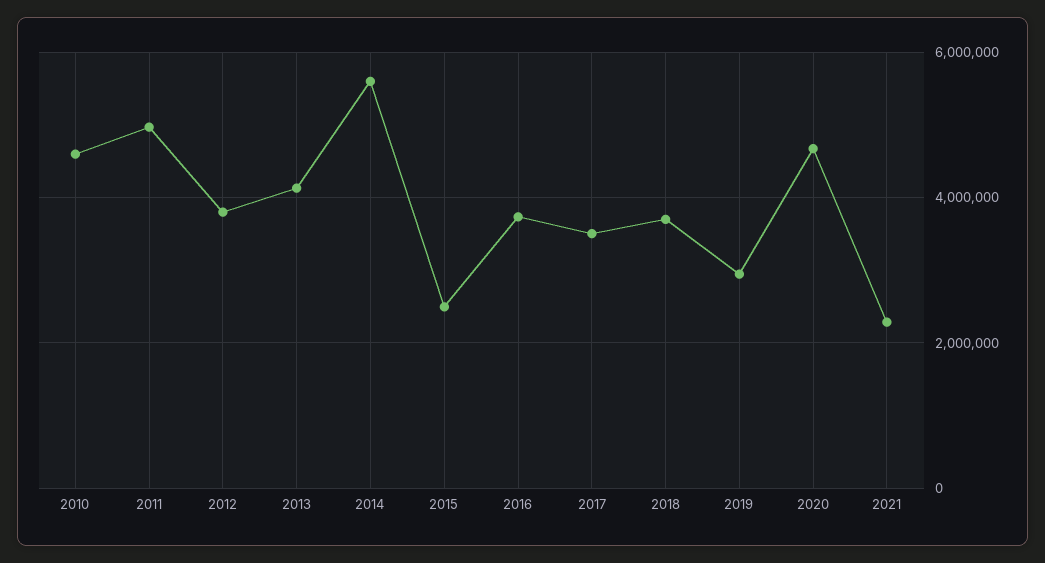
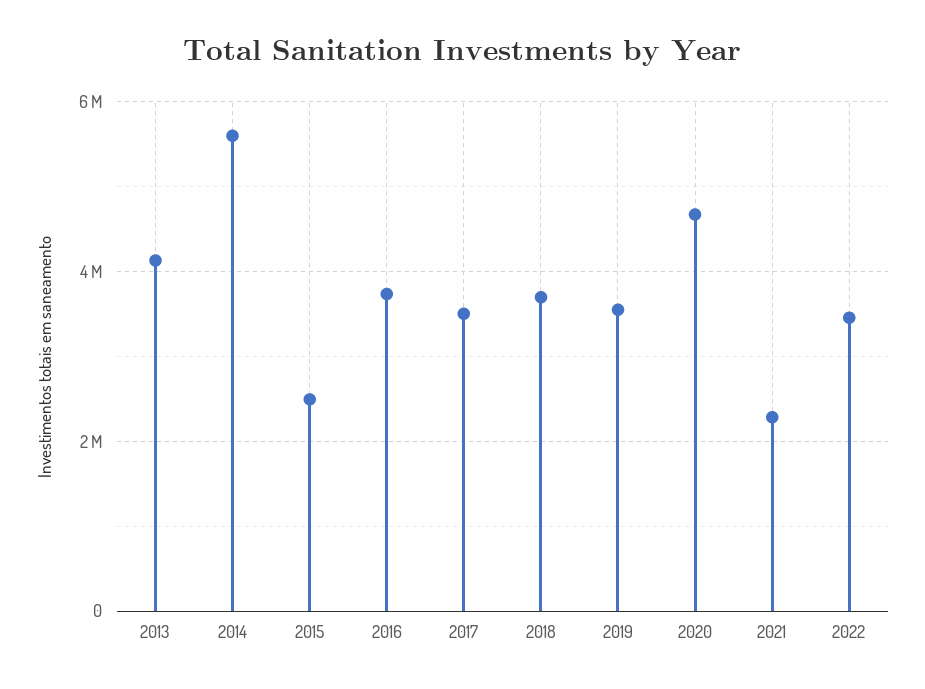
2010: 4600000 -> none
2011: 5000000 -> none
2012: 3800000 -> none
2019: 3000000 -> 3600000
2022: none -> 3400000

